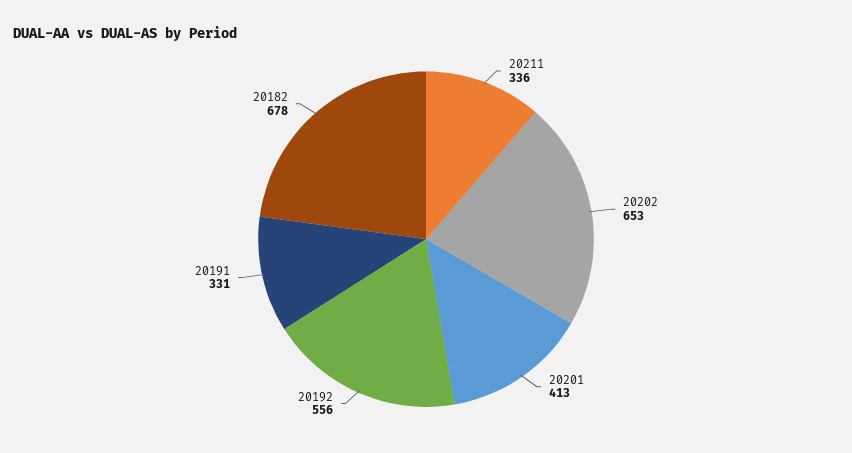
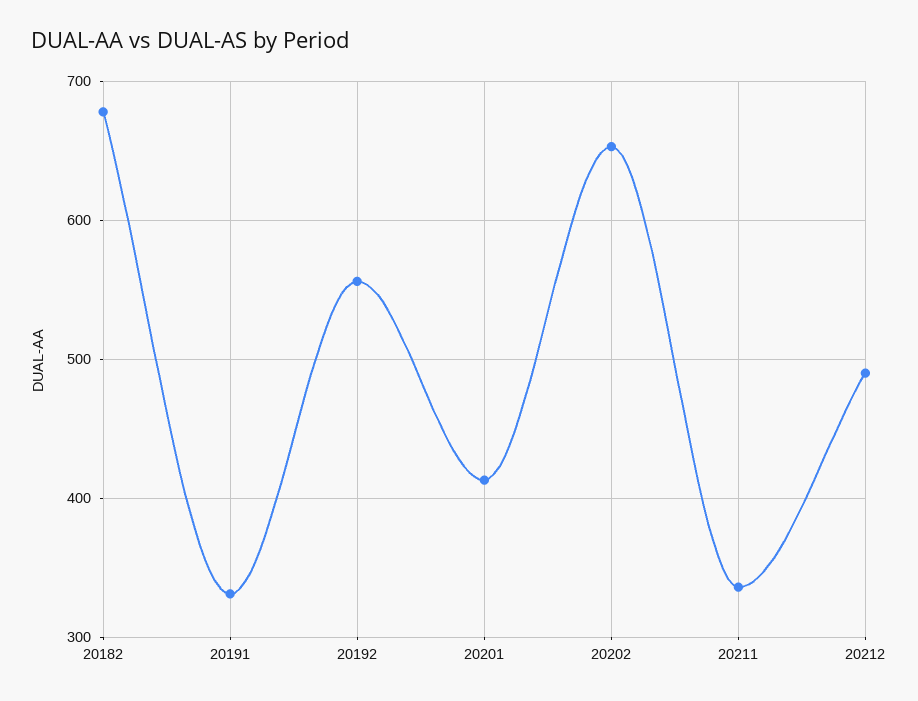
20212: none -> 490

